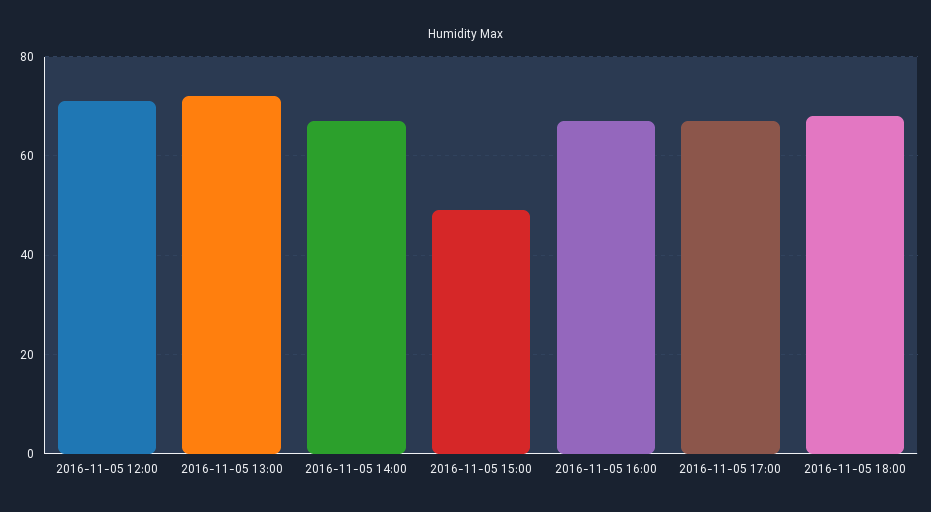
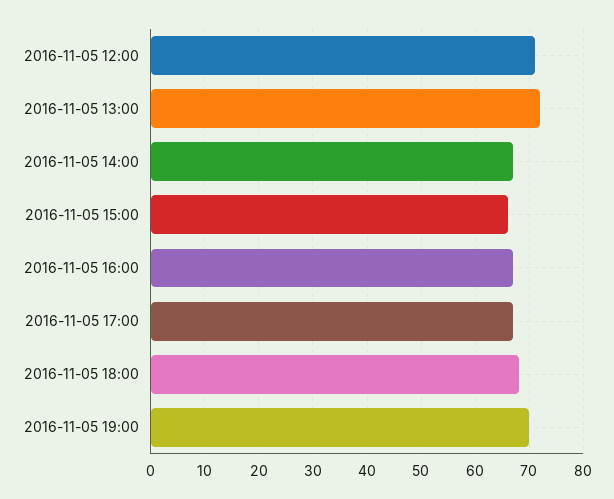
2016-11-05 15:00: 50 -> 65
2016-11-05 19:00: none -> 70

